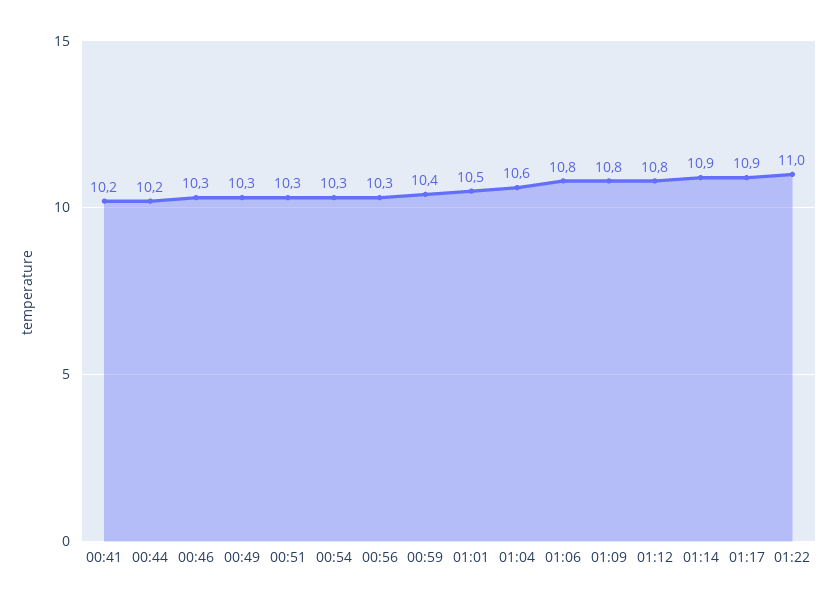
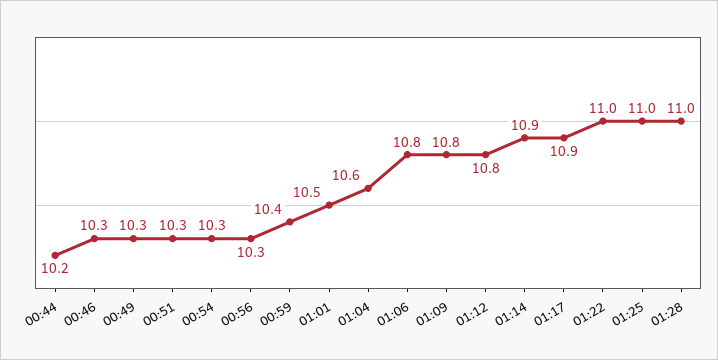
00:41: 10.2 -> none
01:25: none -> 11
01:28: none -> 11

